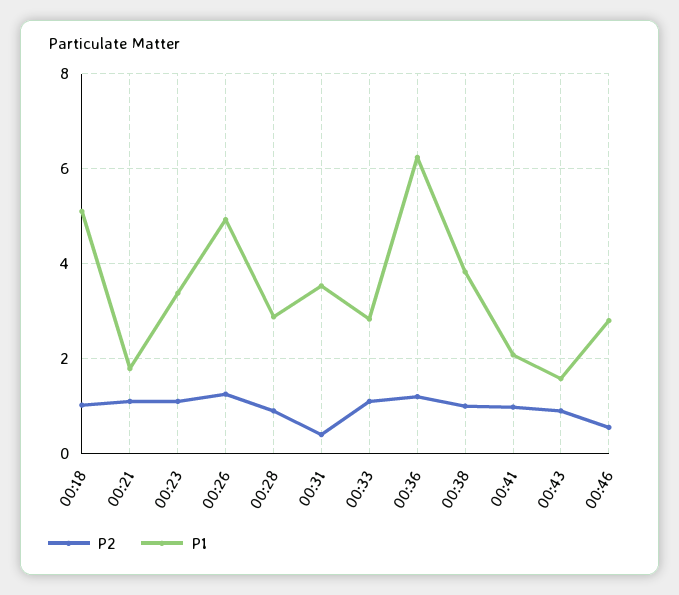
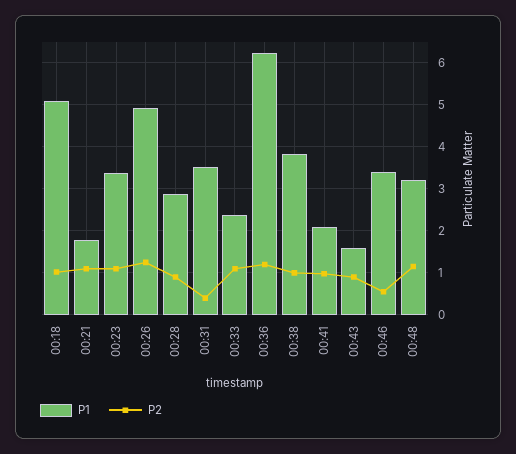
P1, 00:33: 2.8 -> 2.4
P1, 00:46: 2.8 -> 3.4
P1, 00:48: none -> 3.2
P2, 00:48: none -> 1.2

